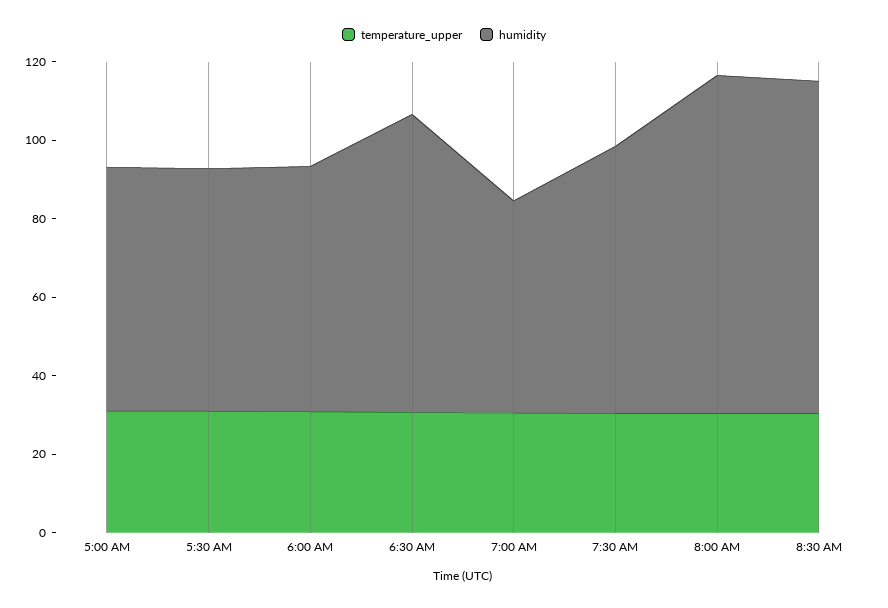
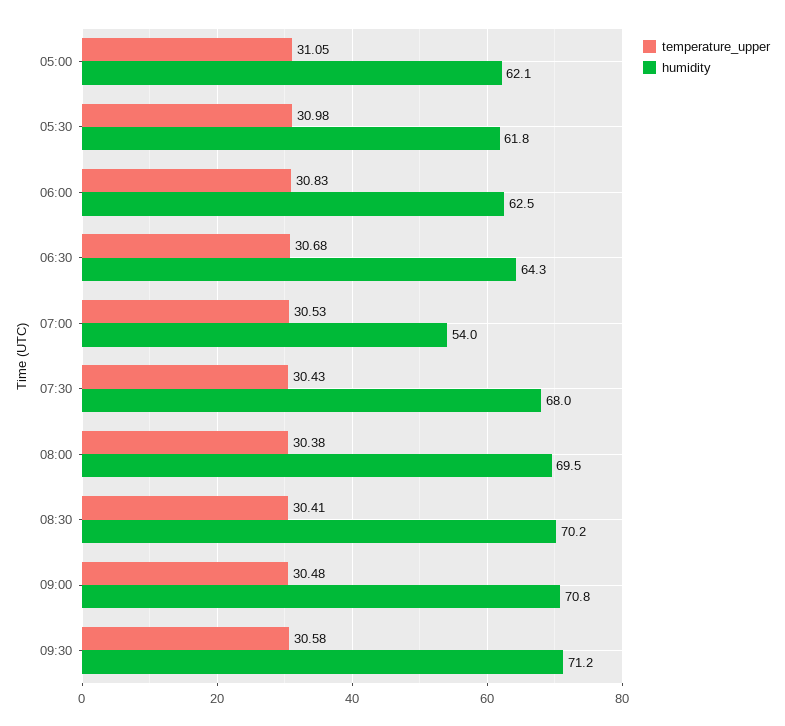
humidity, 6:30 AM: 75 -> 64.3
humidity, 8:00 AM: 85 -> 69.5
humidity, 8:30 AM: 85 -> 70.2
temperature_upper, 09:00: none -> 30.48
humidity, 09:00: none -> 70.8
temperature_upper, 09:30: none -> 30.58
humidity, 09:30: none -> 71.2

